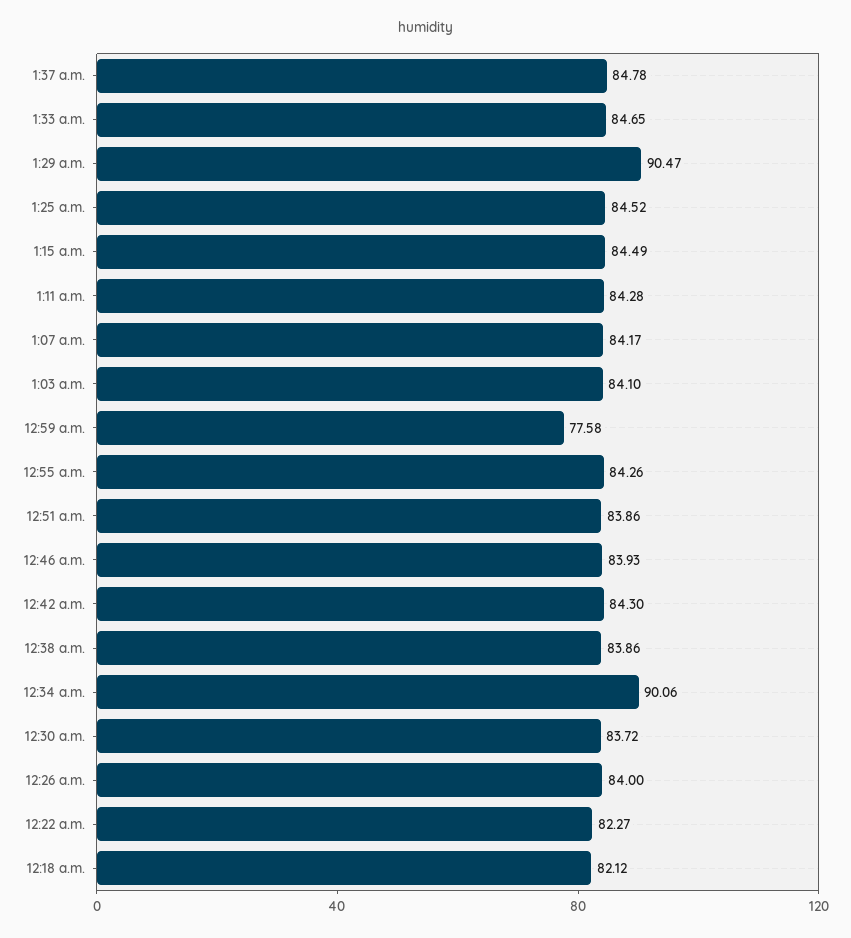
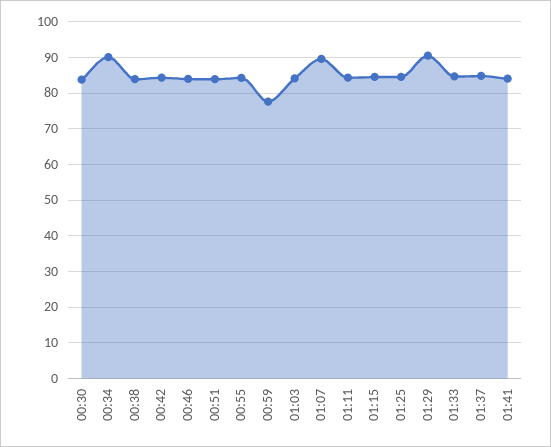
1:07 a.m.: 84.17 -> 90
12:26 a.m.: 84 -> none
12:22 a.m.: 82.27 -> none
12:18 a.m.: 82.12 -> none
01:41: none -> 84

